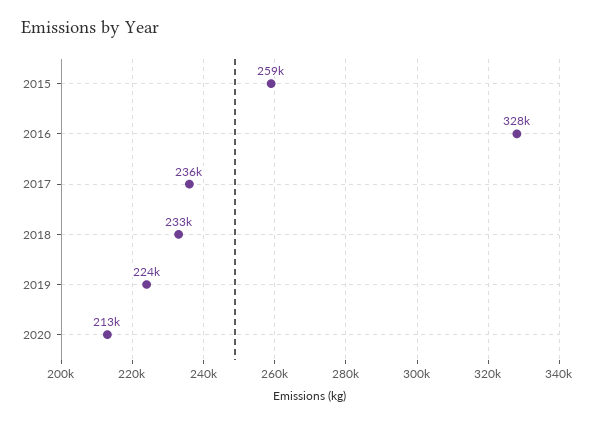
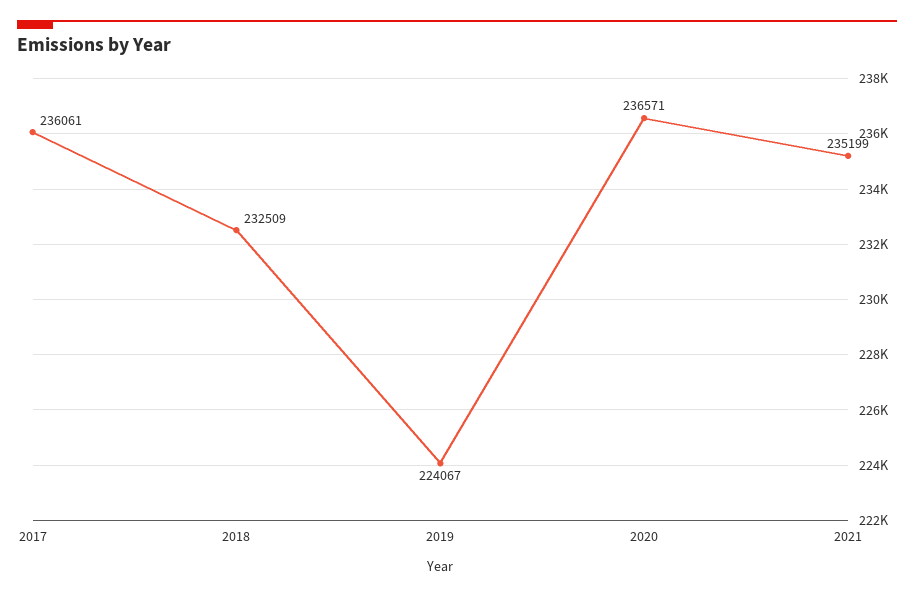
2015: 259000 -> none
2016: 328000 -> none
2020: 213000 -> 236571
2021: none -> 235199

